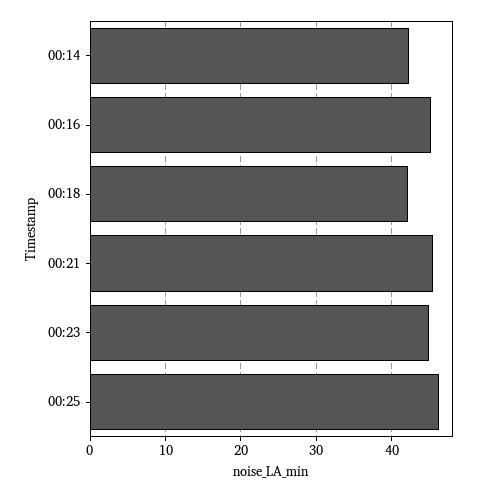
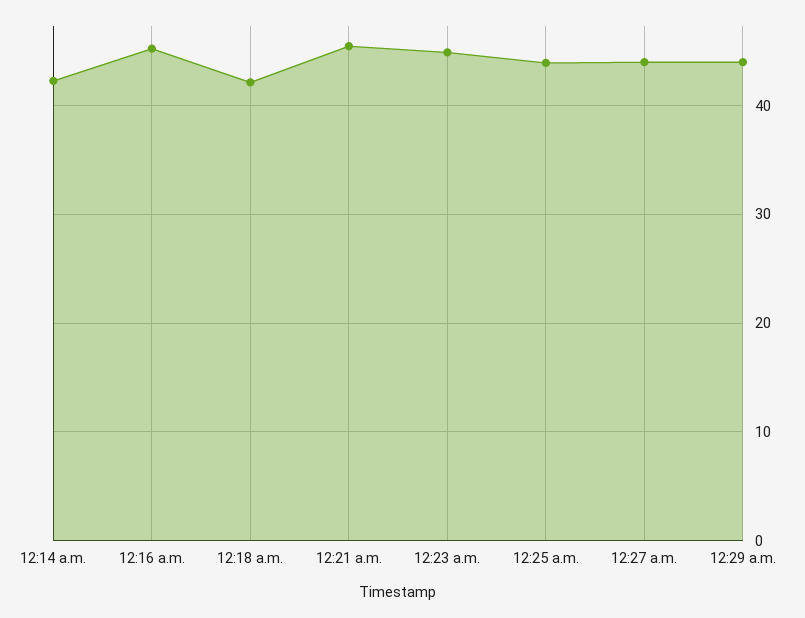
00:25: 46 -> 44
12:27 a.m.: none -> 44
12:29 a.m.: none -> 44

